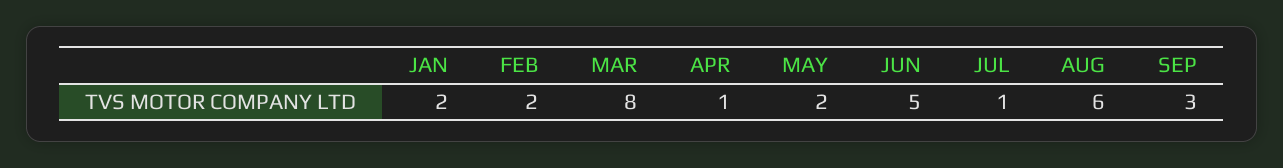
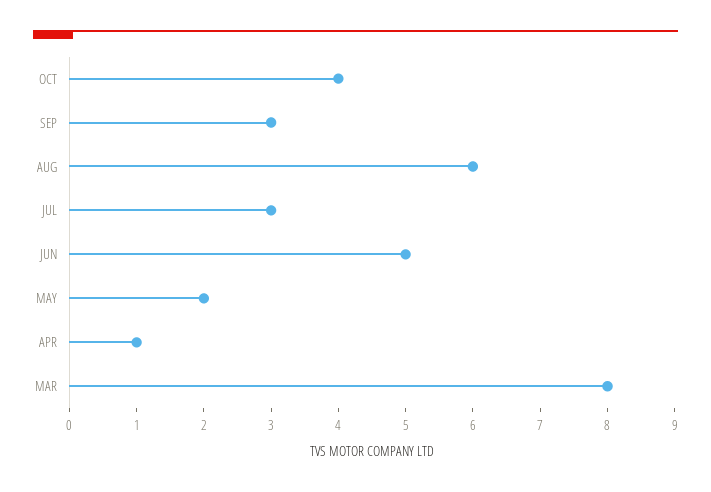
JAN: 2 -> none
FEB: 2 -> none
JUL: 1 -> 3
OCT: none -> 4

